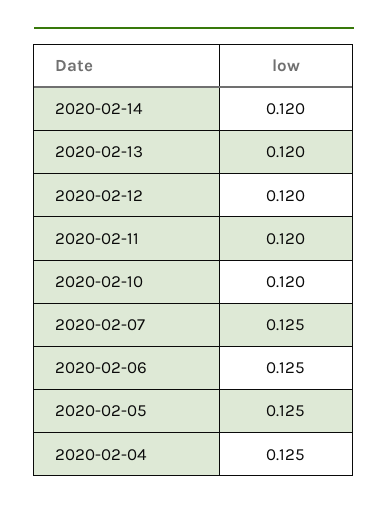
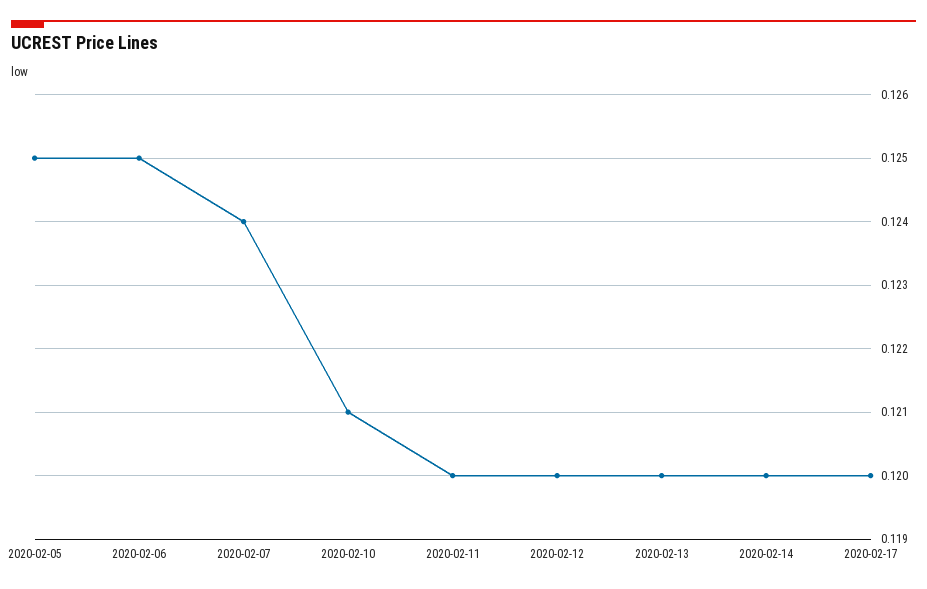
2020-02-10: 0.12 -> 0.121
2020-02-07: 0.125 -> 0.124
2020-02-04: 0.125 -> none
2020-02-17: none -> 0.12

